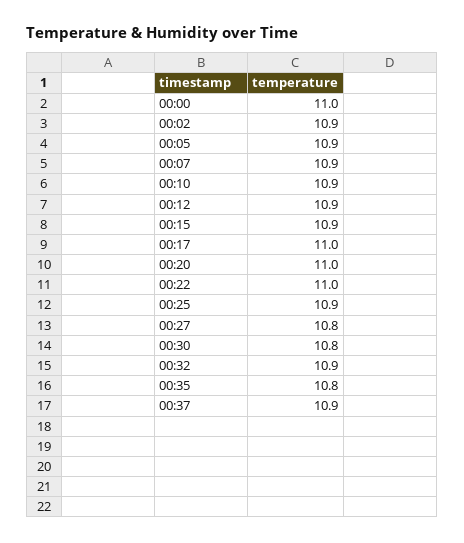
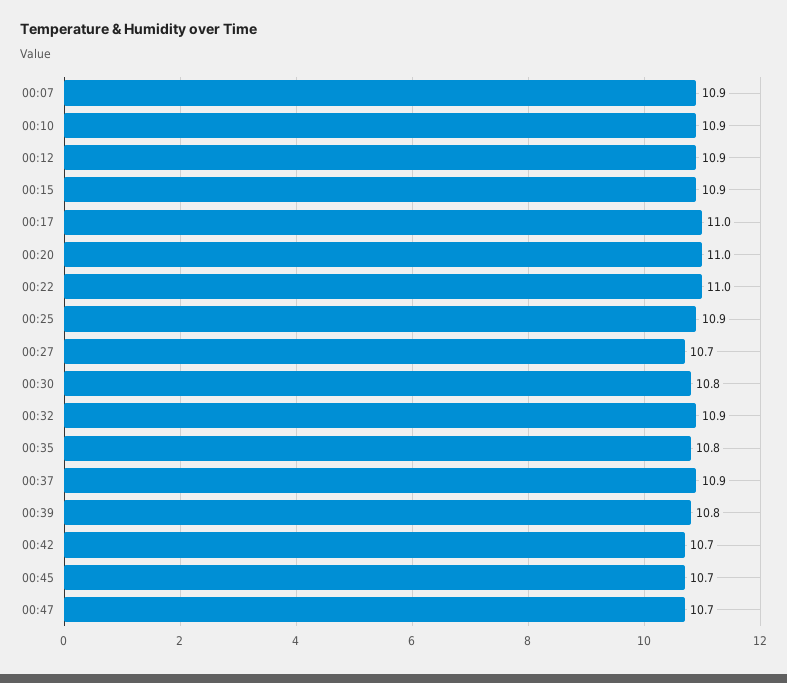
00:00: 11 -> none
00:02: 10.9 -> none
00:05: 10.9 -> none
00:27: 10.8 -> 10.7
00:39: none -> 10.8
00:42: none -> 10.7
00:45: none -> 10.7
00:47: none -> 10.7

